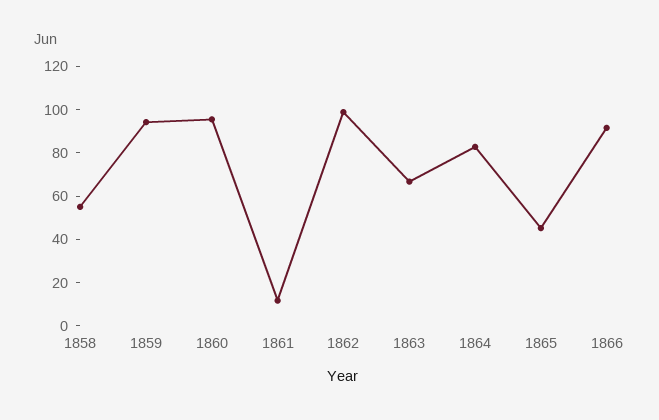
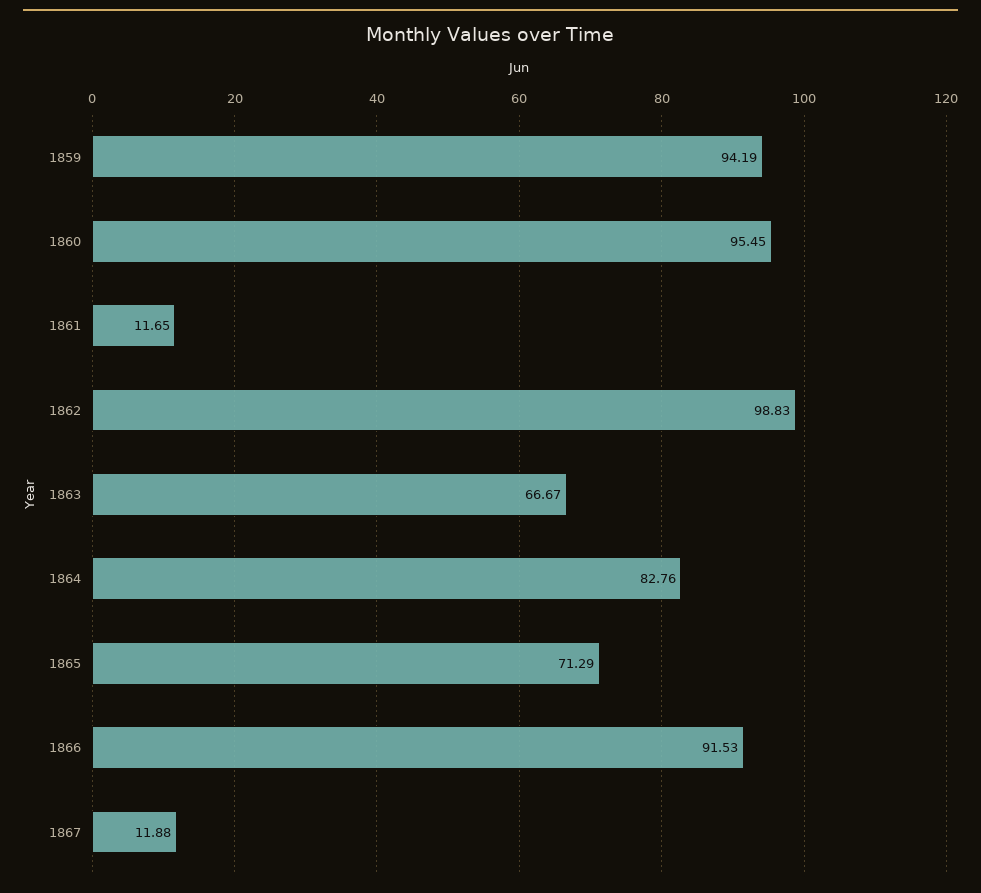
1858: 55 -> none
1865: 45 -> 71.29
1867: none -> 11.88

